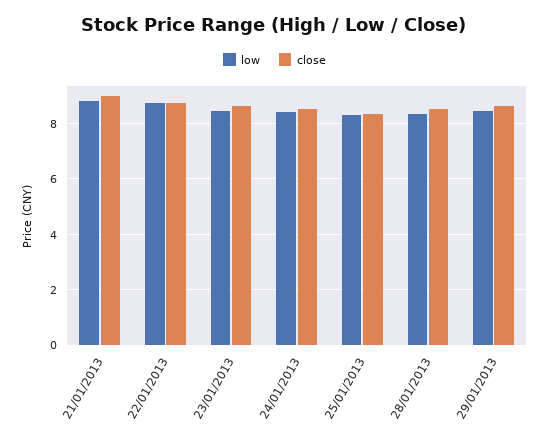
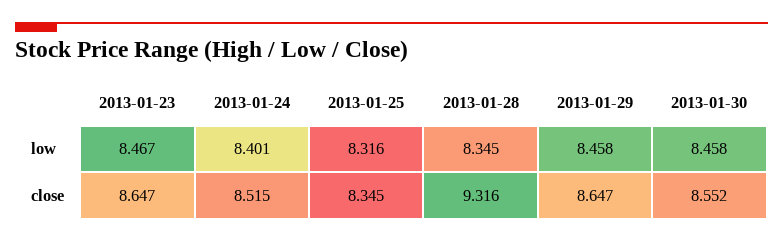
low, 21/01/2013: 8.75 -> none
close, 21/01/2013: 9 -> none
low, 22/01/2013: 8.75 -> none
close, 22/01/2013: 8.75 -> none
close, 28/01/2013: 8.5 -> 9.316
low, 2013-01-30: none -> 8.458
close, 2013-01-30: none -> 8.552

